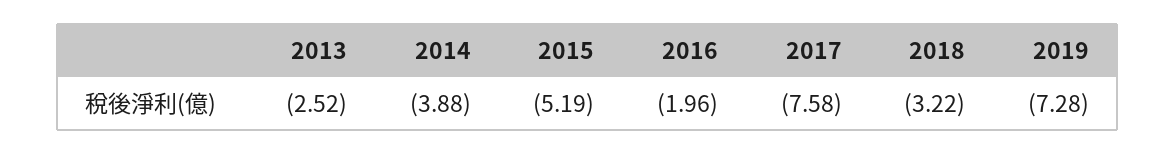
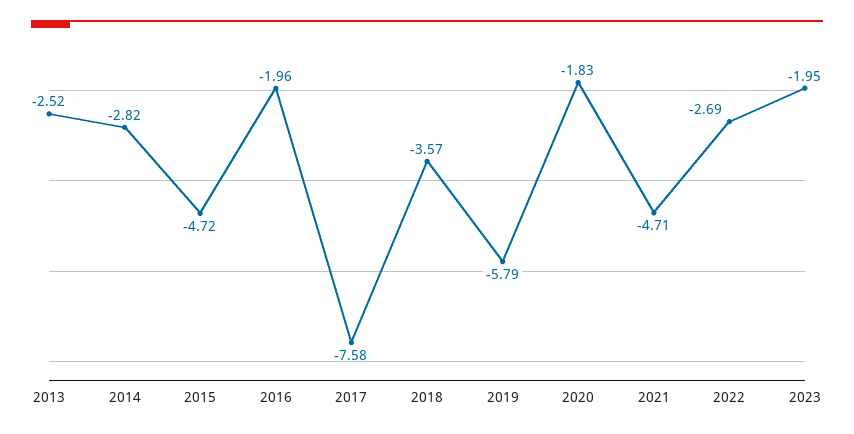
2014: -3.88 -> -2.82
2015: -5.19 -> -4.72
2018: -3.22 -> -3.57
2019: -7.28 -> -5.79
2020: none -> -1.83
2021: none -> -4.71
2022: none -> -2.69
2023: none -> -1.95

